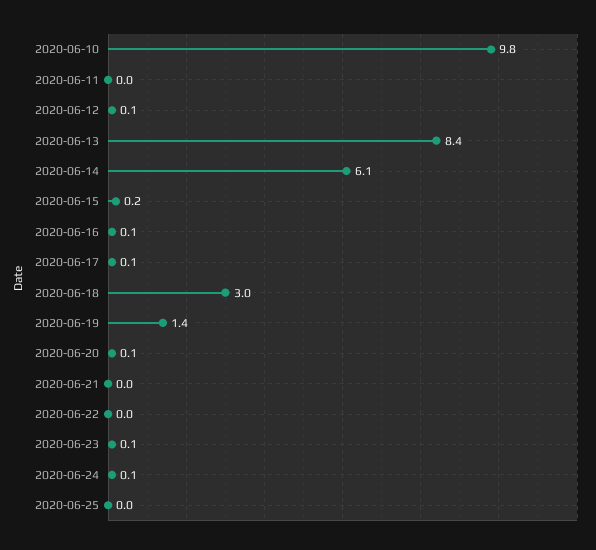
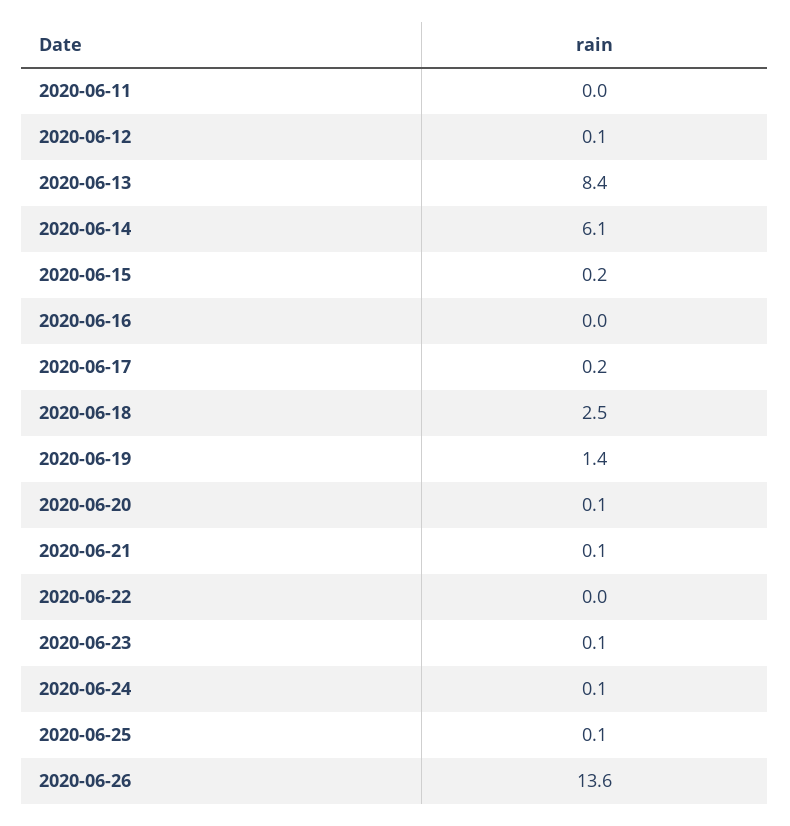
2020-06-10: 9.8 -> none
2020-06-16: 0.1 -> 0
2020-06-17: 0.1 -> 0.2
2020-06-18: 3 -> 2.5
2020-06-21: 0 -> 0.1
2020-06-25: 0 -> 0.1
2020-06-26: none -> 13.6

